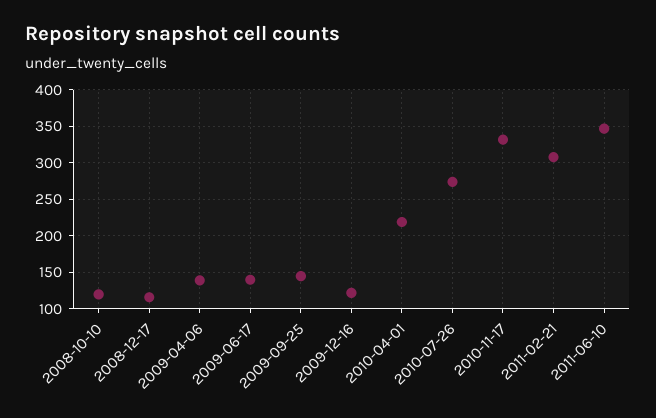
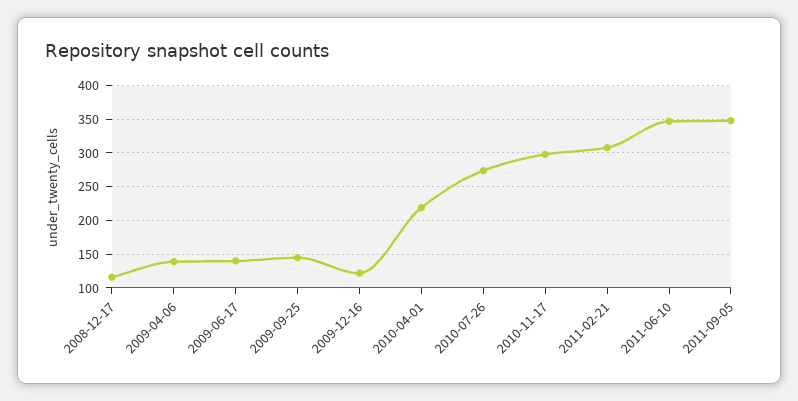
2008-10-10: 120 -> none
2010-11-17: 330 -> 300
2011-09-05: none -> 350

